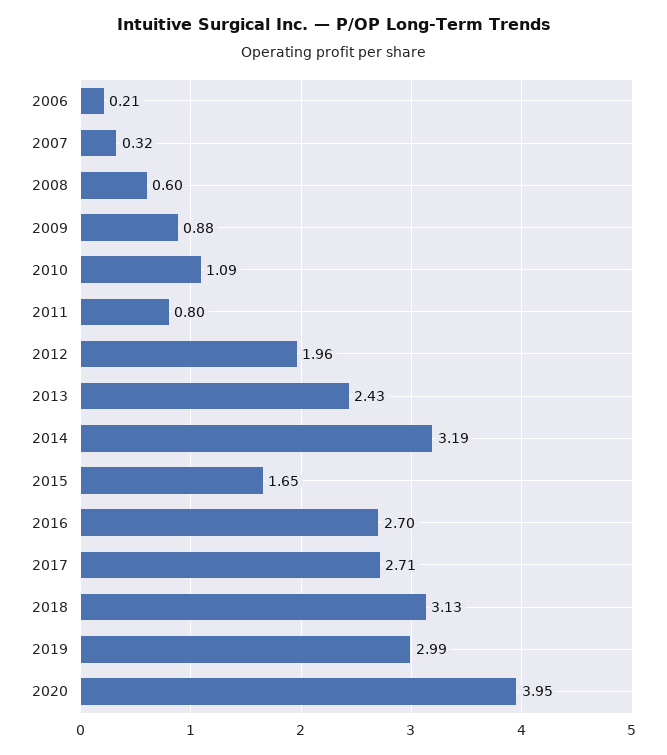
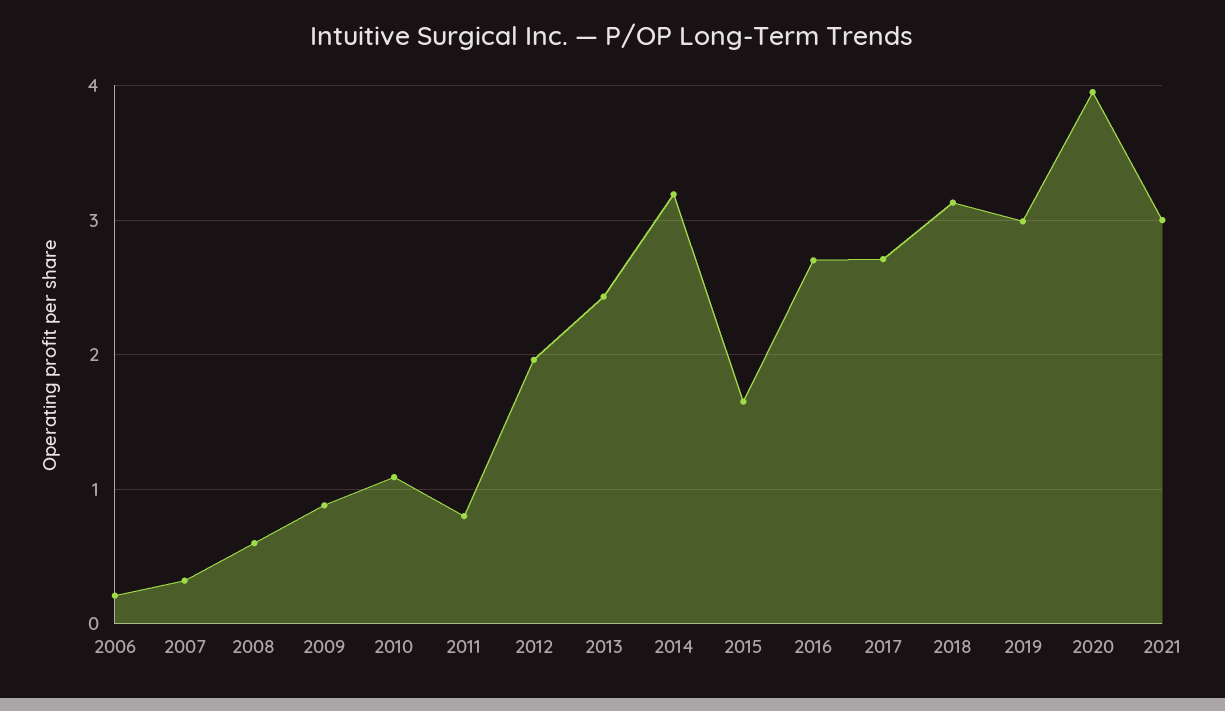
2021: none -> 3

